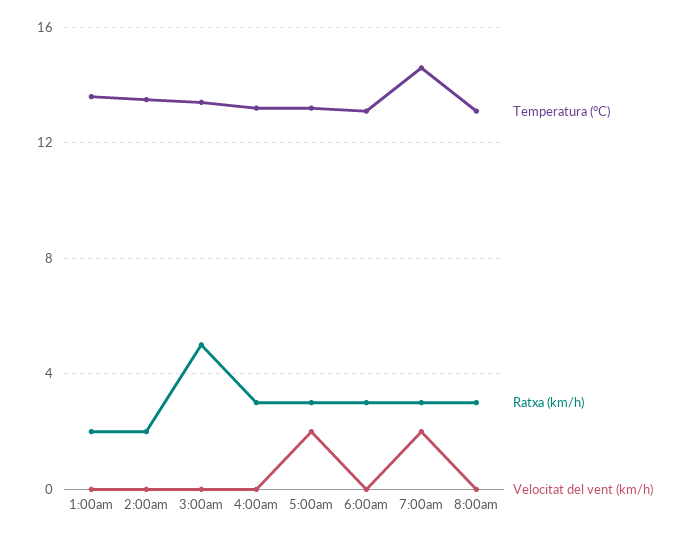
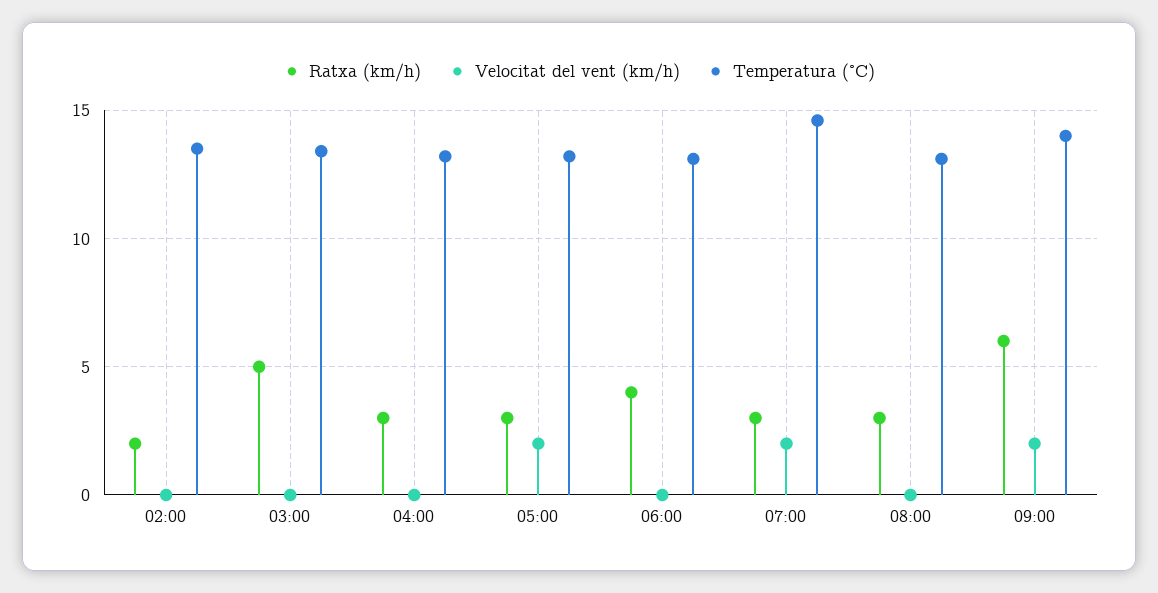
Temperatura (°C), 1:00am: 13.5 -> none
Ratxa (km/h), 1:00am: 2 -> none
Velocitat del vent (km/h), 1:00am: 0 -> none
Ratxa (km/h), 6:00am: 3 -> 4
Ratxa (km/h), 09:00: none -> 6
Velocitat del vent (km/h), 09:00: none -> 2
Temperatura (°C), 09:00: none -> 14

